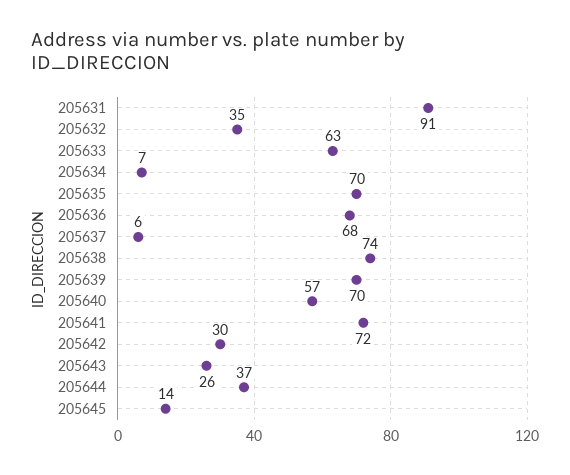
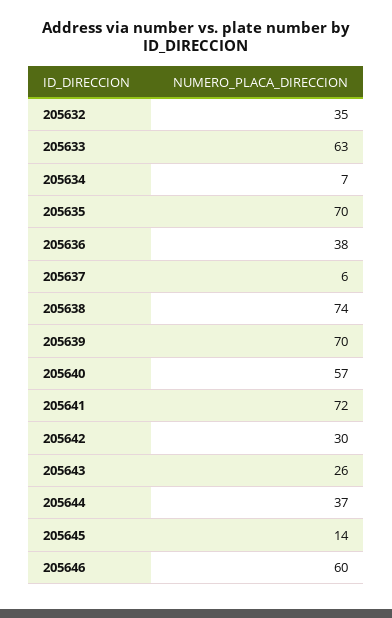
205631: 91 -> none
205636: 68 -> 38
205646: none -> 60

